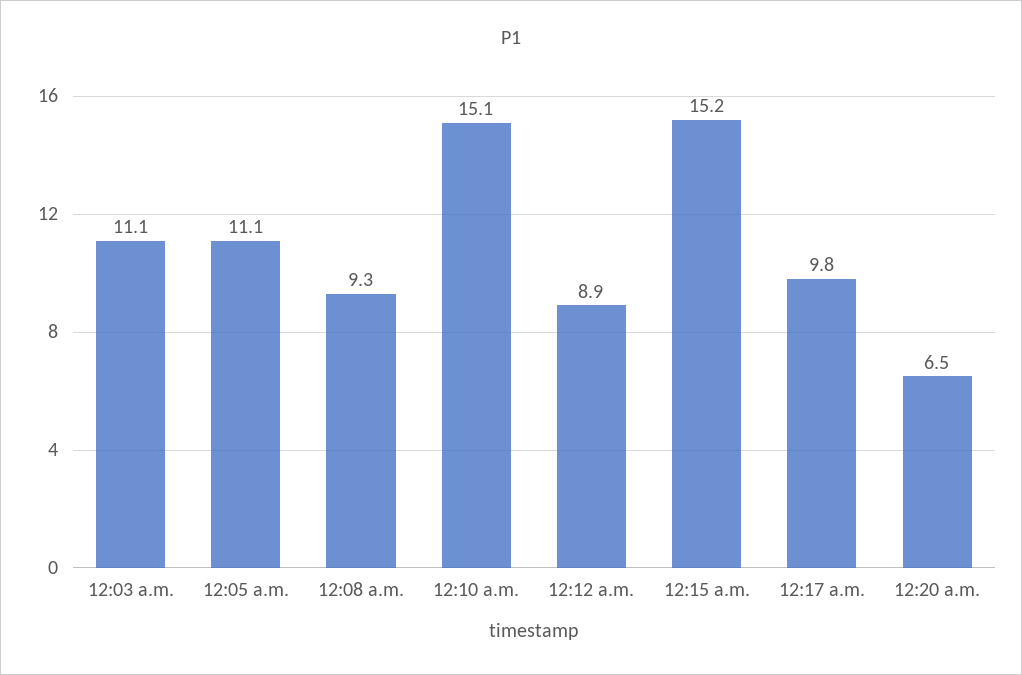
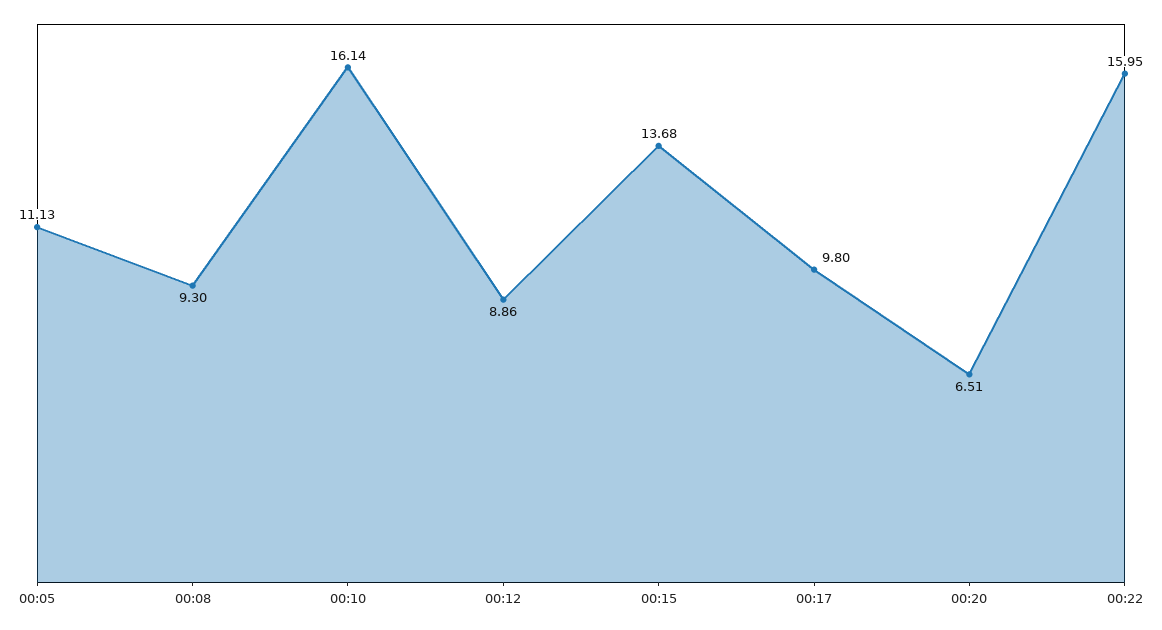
12:03 a.m.: 11.1 -> none
12:10 a.m.: 15.1 -> 16.14
12:15 a.m.: 15.2 -> 13.68
00:22: none -> 15.95

